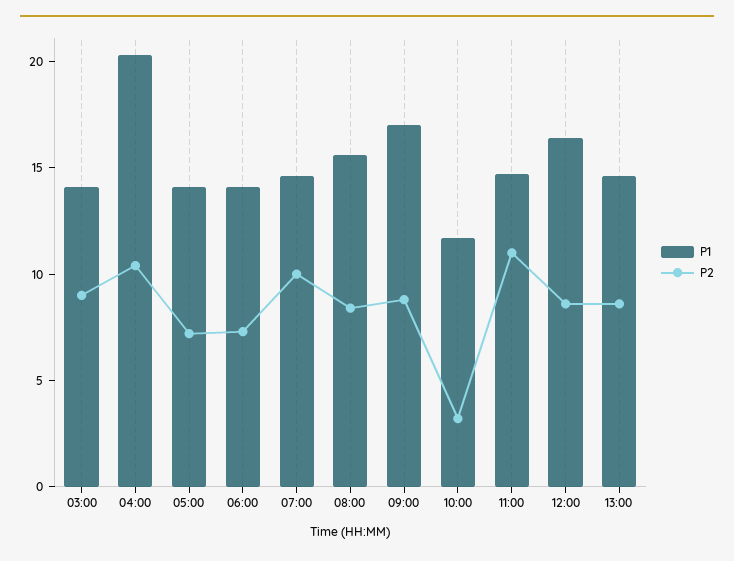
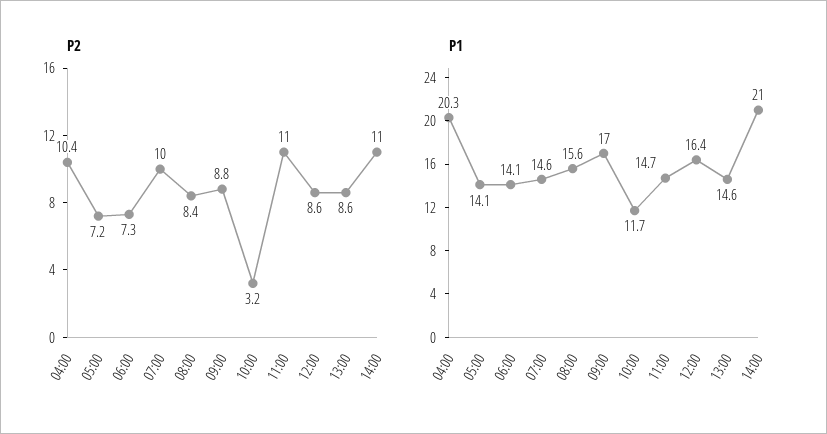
P1, 03:00: 14 -> none
P2, 03:00: 9 -> none
P2, 14:00: none -> 11
P1, 14:00: none -> 21

